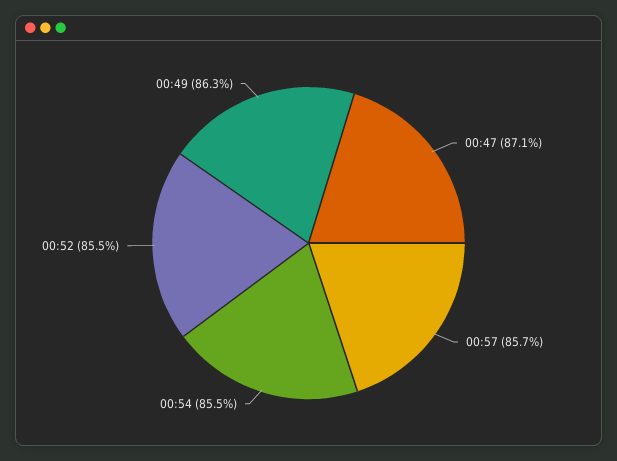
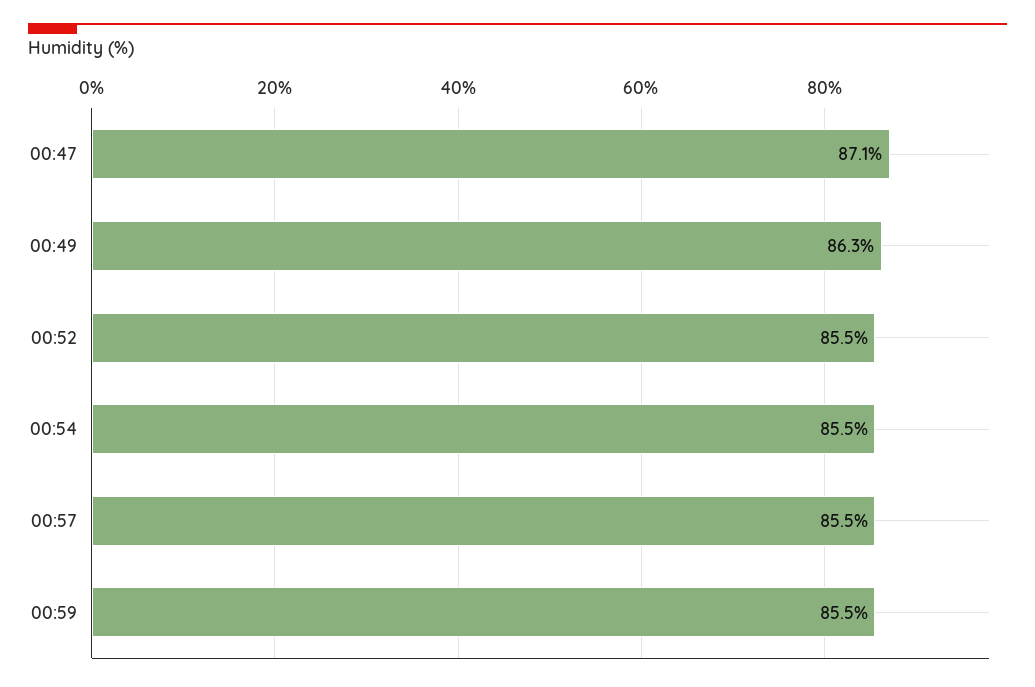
00:57: 85.7 -> 85.5
00:59: none -> 85.5

